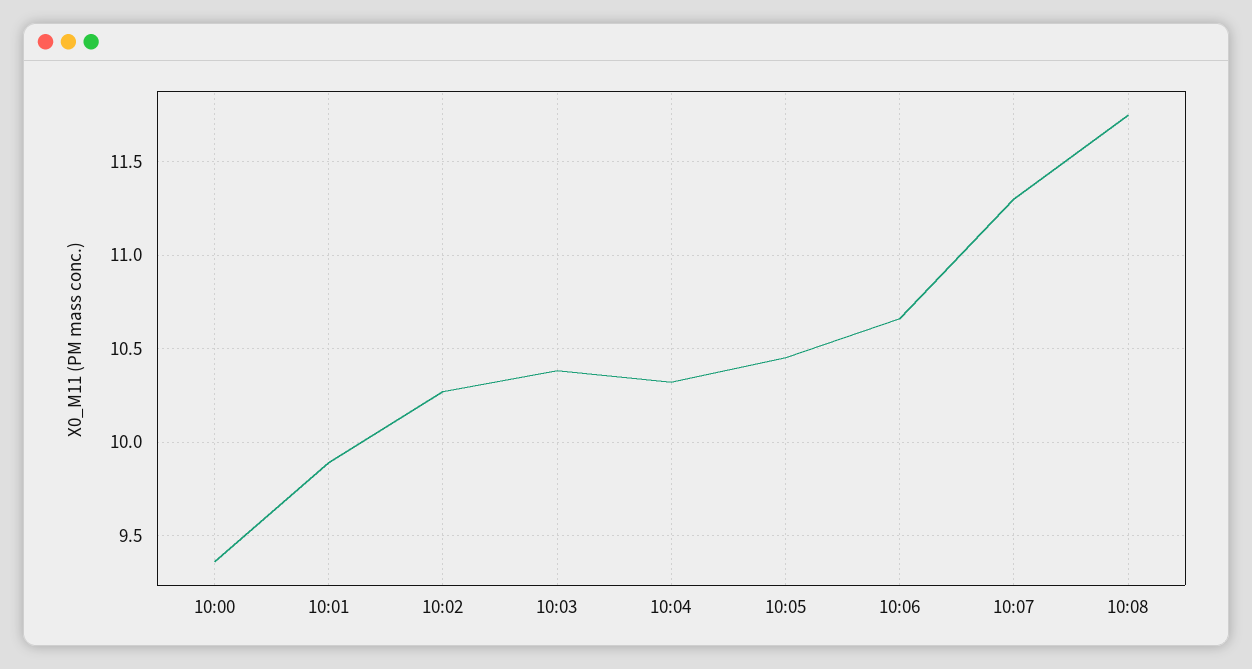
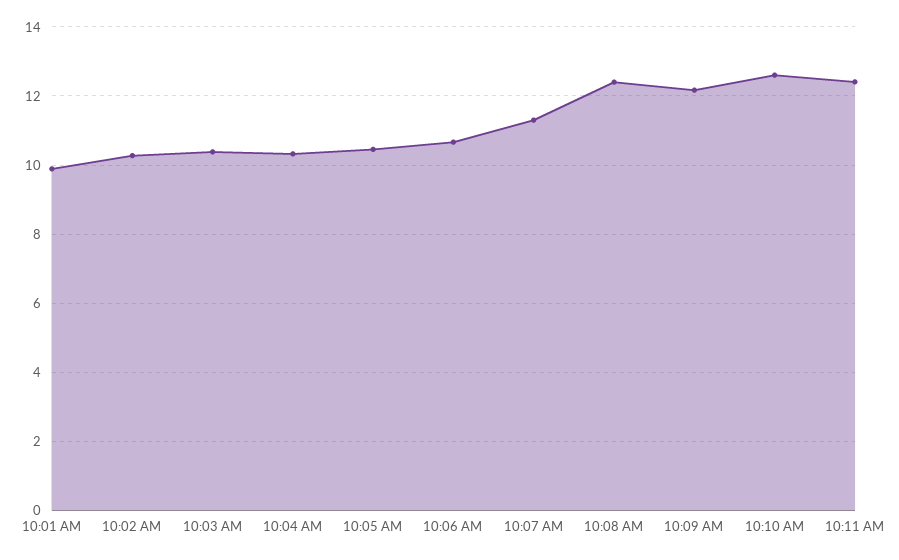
10:00: 9.35 -> none
10:08: 11.75 -> 12.4
10:09 AM: none -> 12.2
10:10 AM: none -> 12.6
10:11 AM: none -> 12.4

